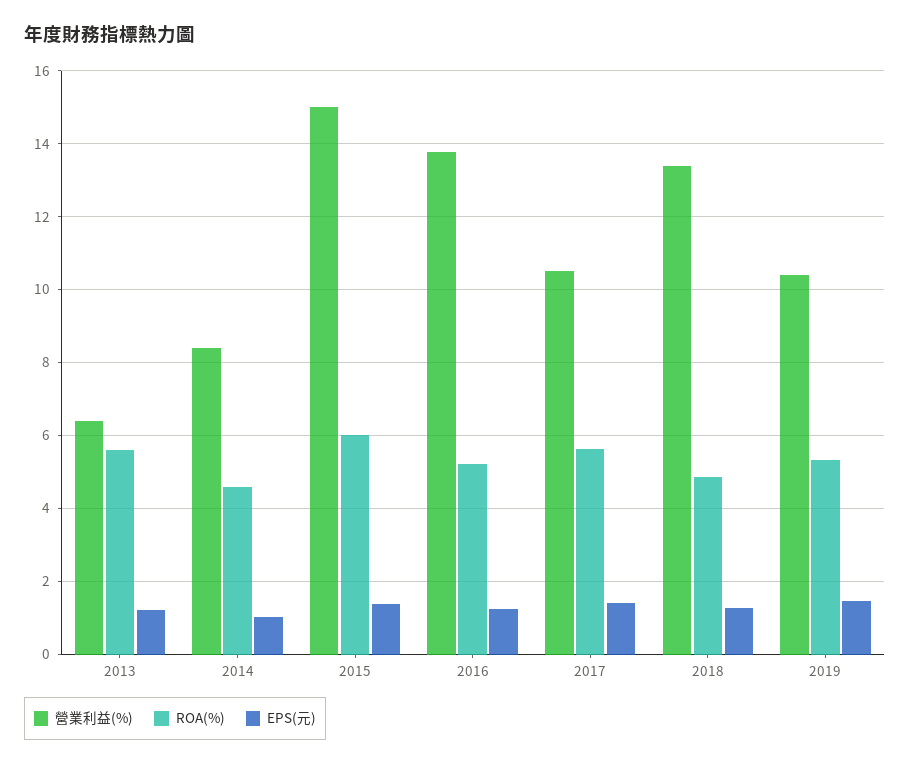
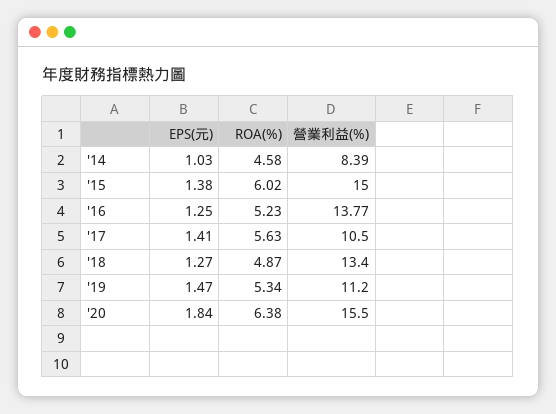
營業利益(%), 2013: 6.4 -> none
ROA(%), 2013: 5.6 -> none
EPS(元), 2013: 1.2 -> none
營業利益(%), 2019: 10.4 -> 11.2
EPS(元), '20: none -> 1.84
ROA(%), '20: none -> 6.38
營業利益(%), '20: none -> 15.5

